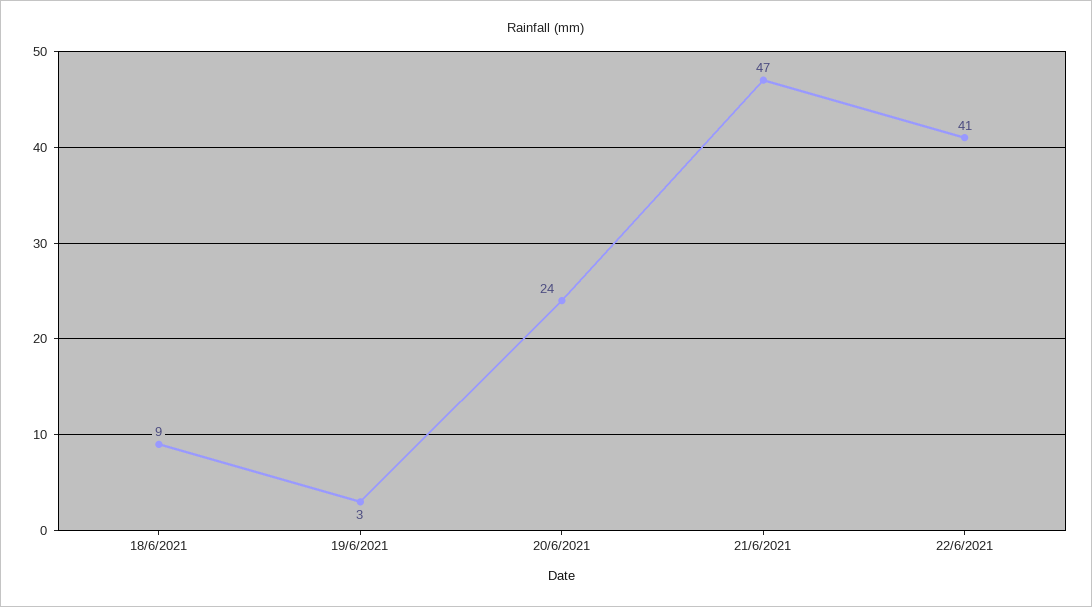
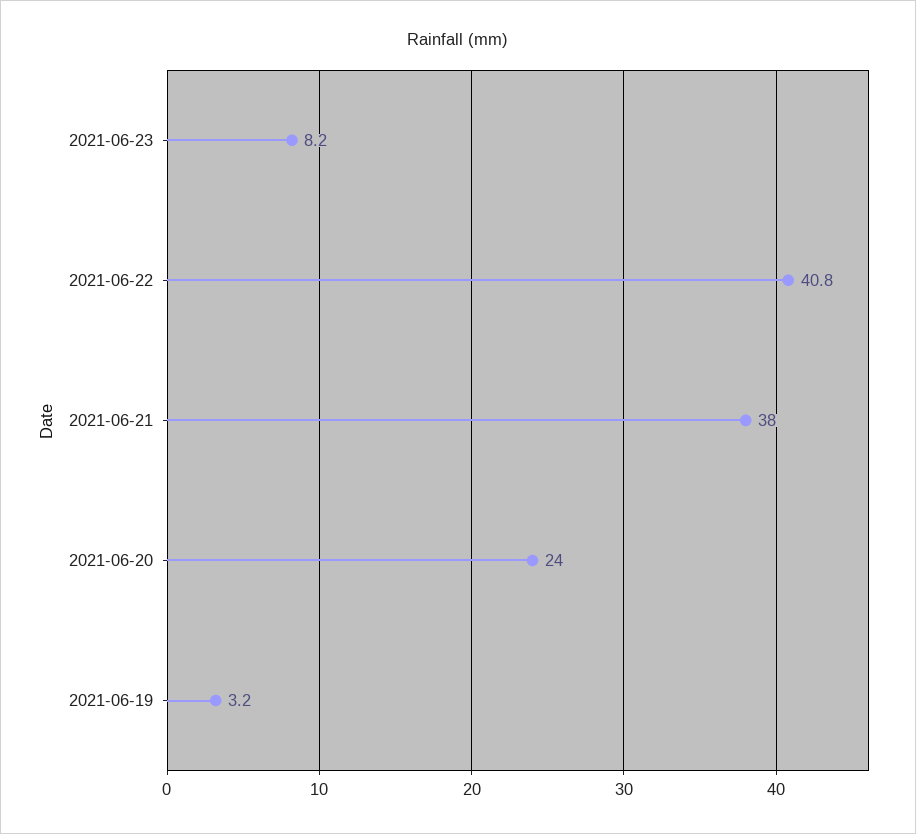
18/6/2021: 9 -> none
21/6/2021: 47 -> 38
2021-06-23: none -> 8.2

